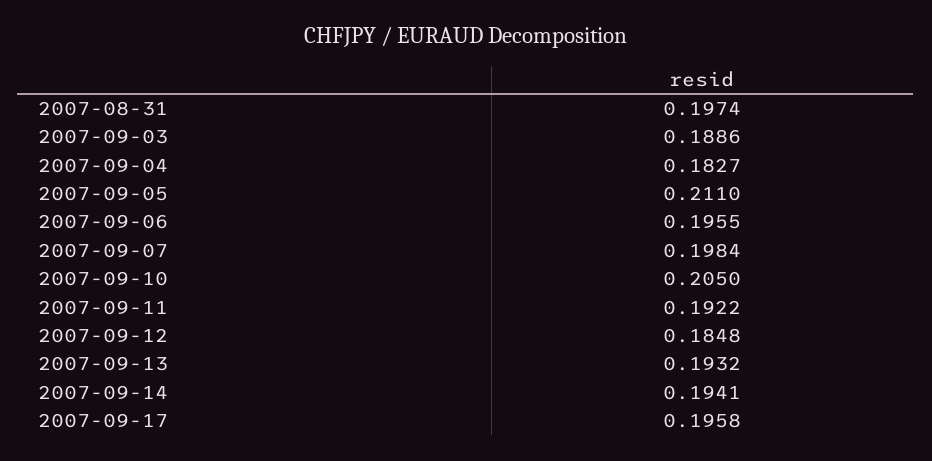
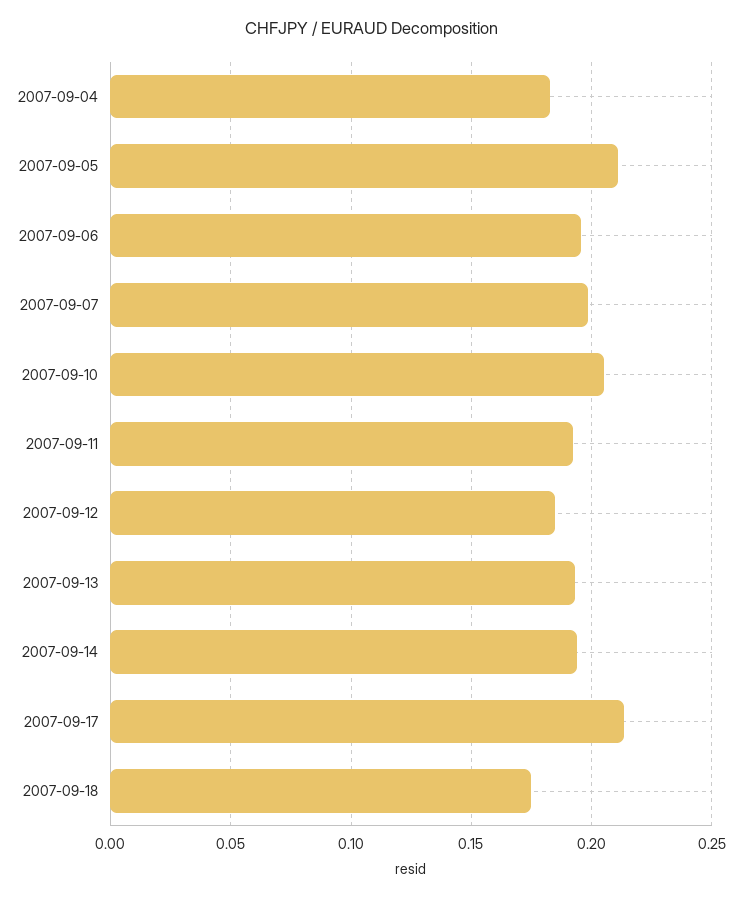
2007-08-31: 0.1974 -> none
2007-09-03: 0.1886 -> none
2007-09-17: 0.1958 -> 0.215
2007-09-18: none -> 0.175

